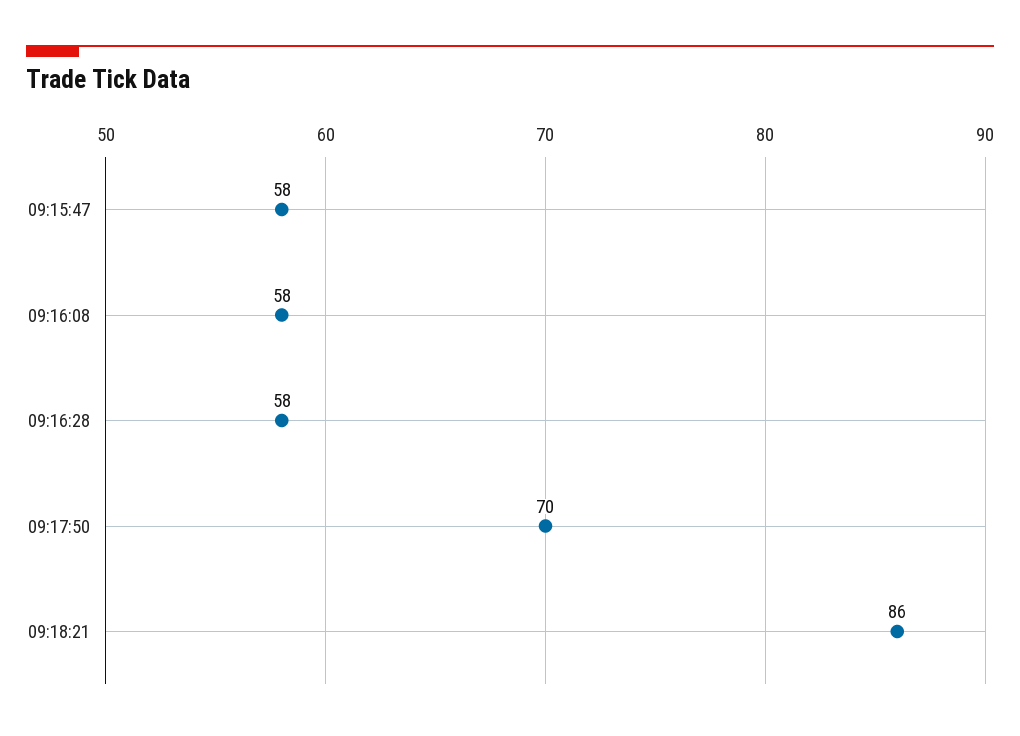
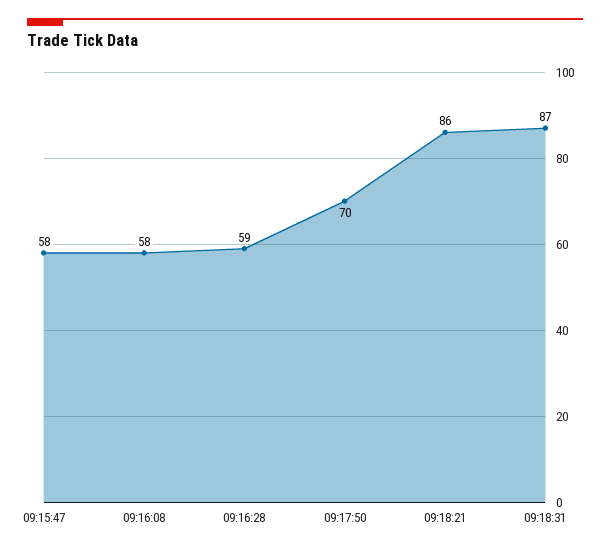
09:16:28: 58 -> 59
09:18:31: none -> 87

